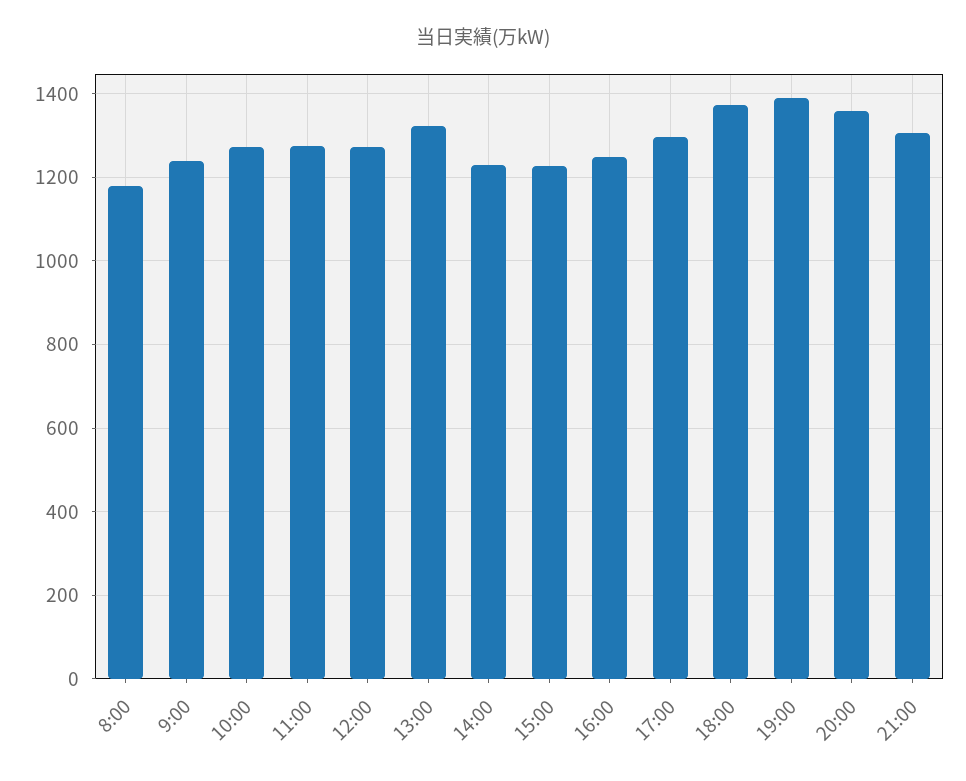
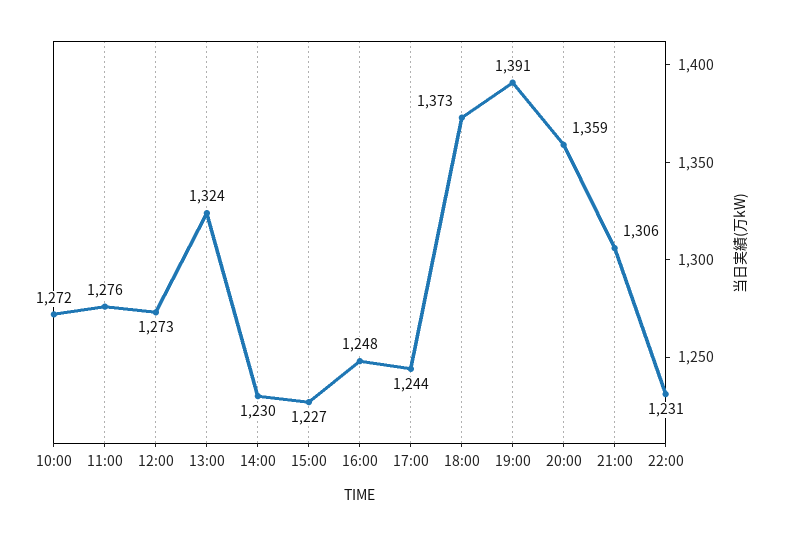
8:00: 1180 -> none
9:00: 1240 -> none
17:00: 1300 -> 1244
22:00: none -> 1231

